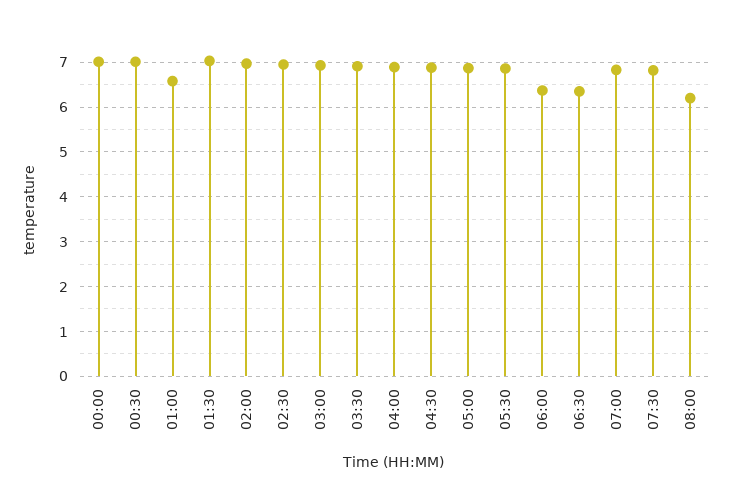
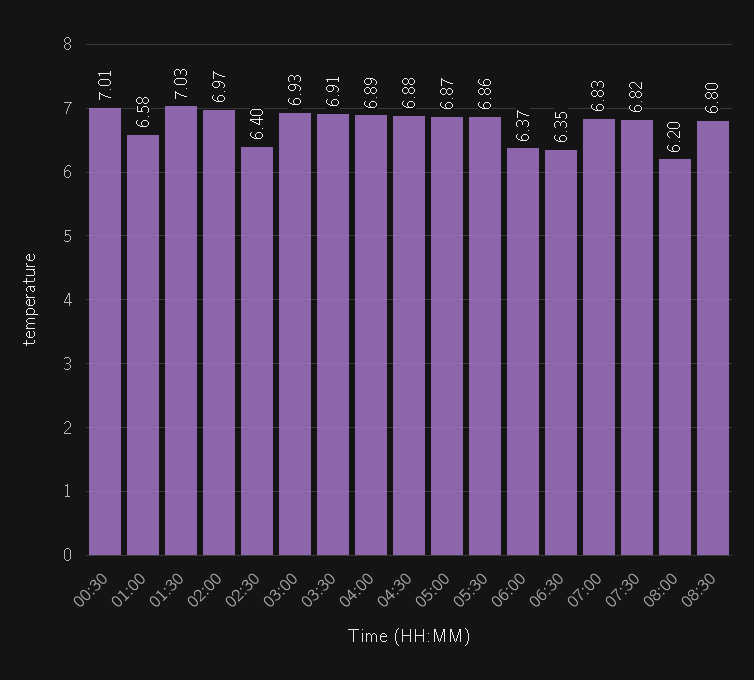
00:00: 7 -> none
02:30: 7 -> 6.4
08:30: none -> 6.8

